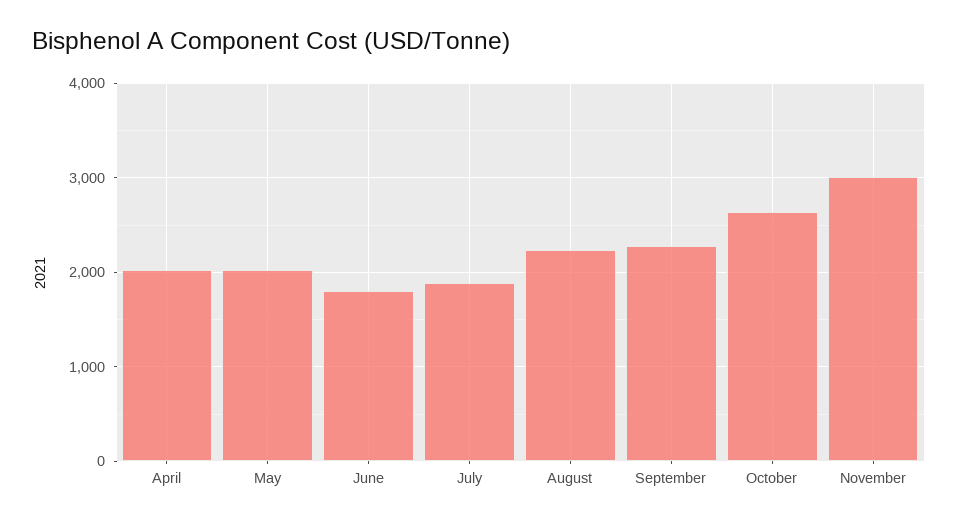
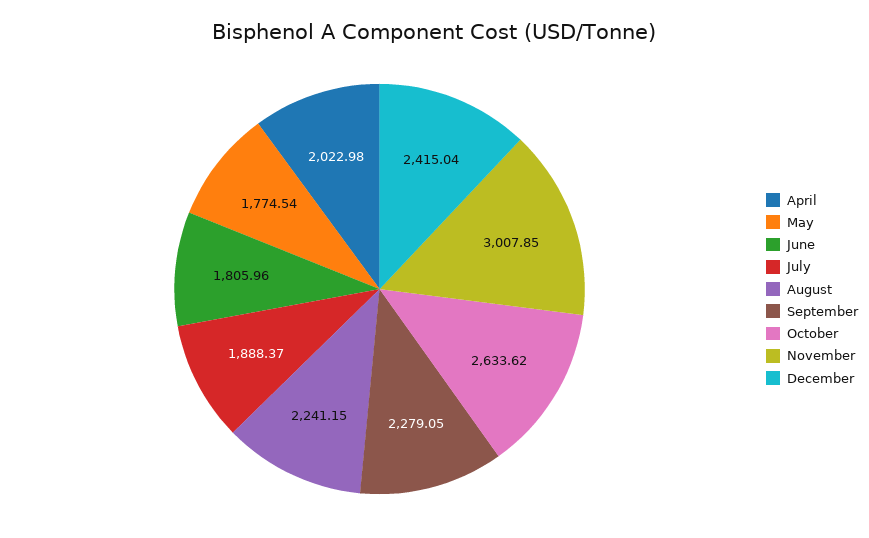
May: 2000 -> 1774.54
December: none -> 2415.04

